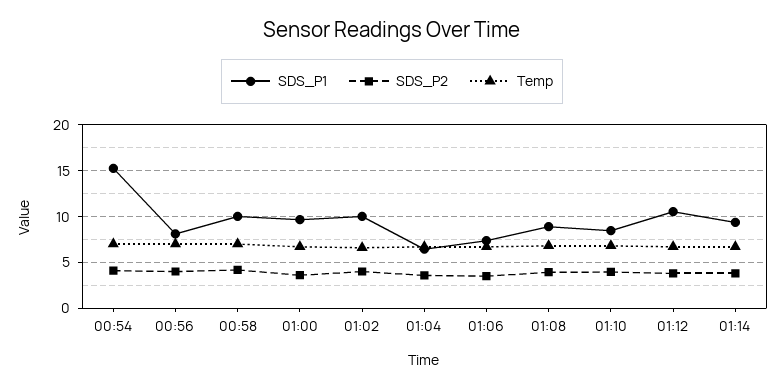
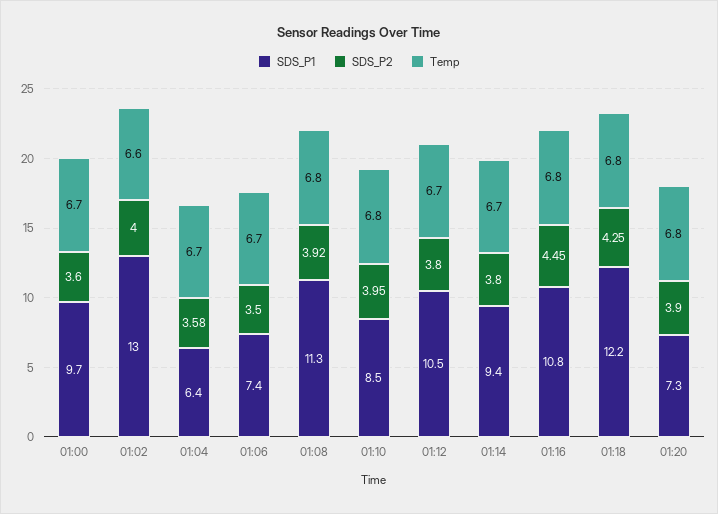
SDS_P1, 00:54: 15 -> none
SDS_P2, 00:54: 4 -> none
Temp, 00:54: 7 -> none
SDS_P1, 00:56: 8 -> none
SDS_P2, 00:56: 4 -> none
Temp, 00:56: 7 -> none
SDS_P1, 00:58: 10 -> none
SDS_P2, 00:58: 4 -> none
Temp, 00:58: 7 -> none
SDS_P1, 01:02: 10 -> 13
SDS_P1, 01:08: 9 -> 11.3
SDS_P1, 01:16: none -> 10.8
SDS_P2, 01:16: none -> 4.45
Temp, 01:16: none -> 6.8
SDS_P1, 01:18: none -> 12.2
SDS_P2, 01:18: none -> 4.25
Temp, 01:18: none -> 6.8
SDS_P1, 01:20: none -> 7.3
SDS_P2, 01:20: none -> 3.9
Temp, 01:20: none -> 6.8

